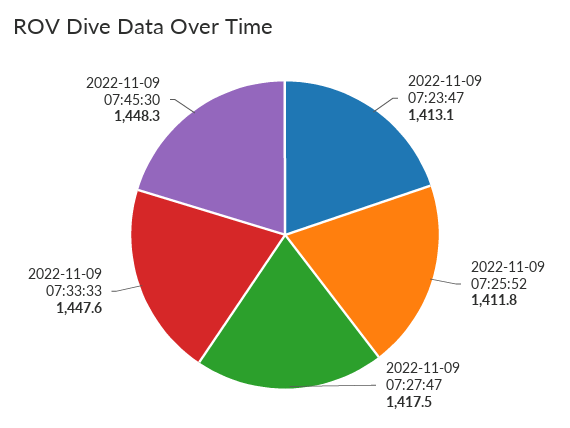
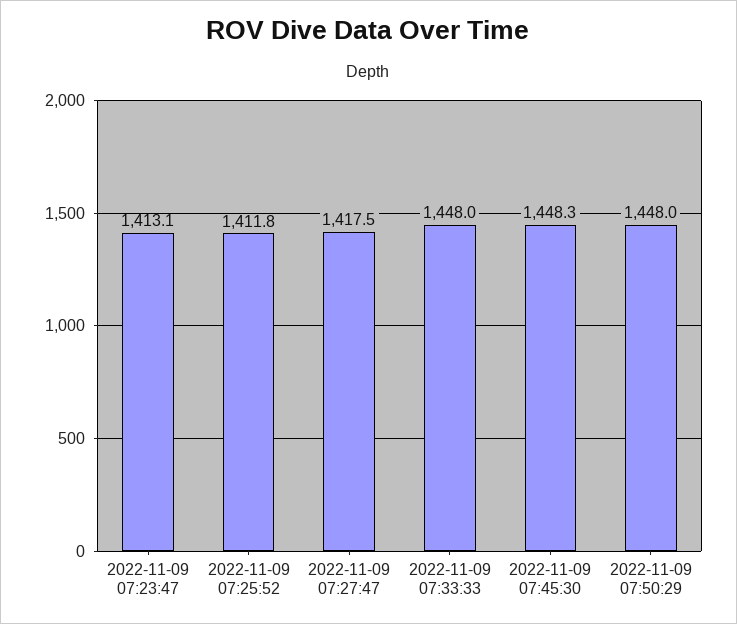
2022-11-09 07:33:33: 1447.6 -> 1448
2022-11-09 07:50:29: none -> 1448

